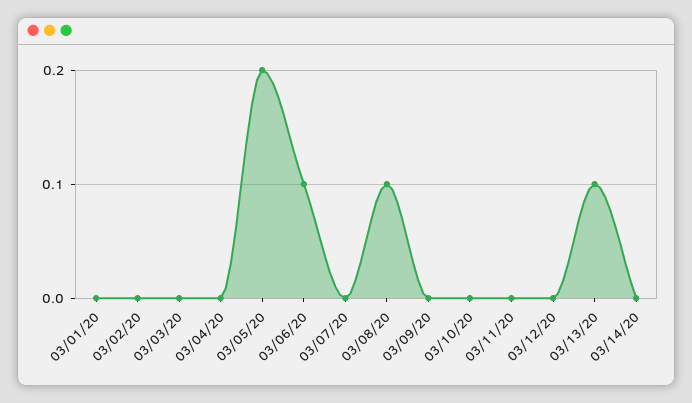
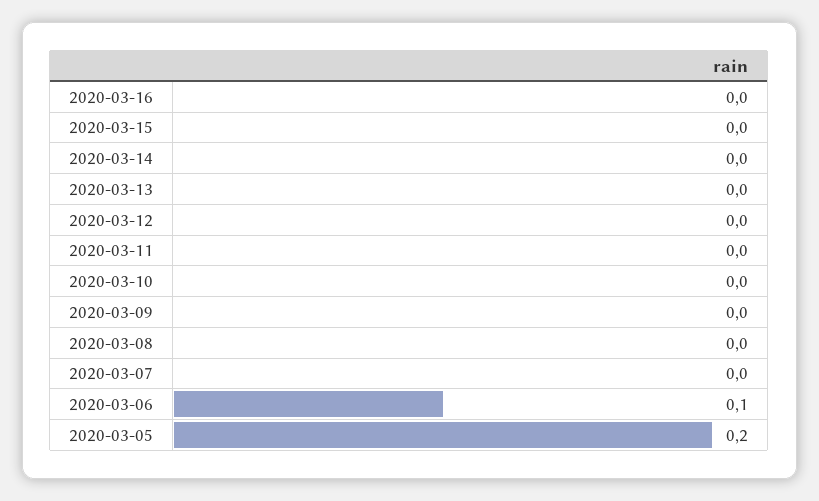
03/01/20: 0 -> none
03/02/20: 0 -> none
03/03/20: 0 -> none
03/04/20: 0 -> none
03/08/20: 0.1 -> 0
03/13/20: 0.1 -> 0
2020-03-16: none -> 0
2020-03-15: none -> 0

